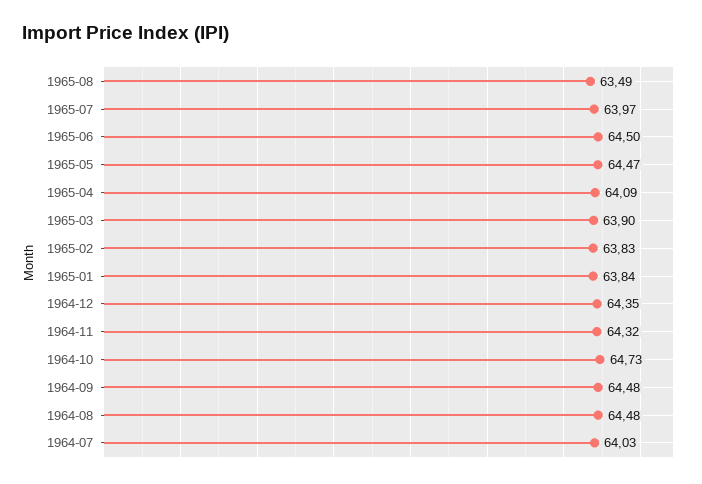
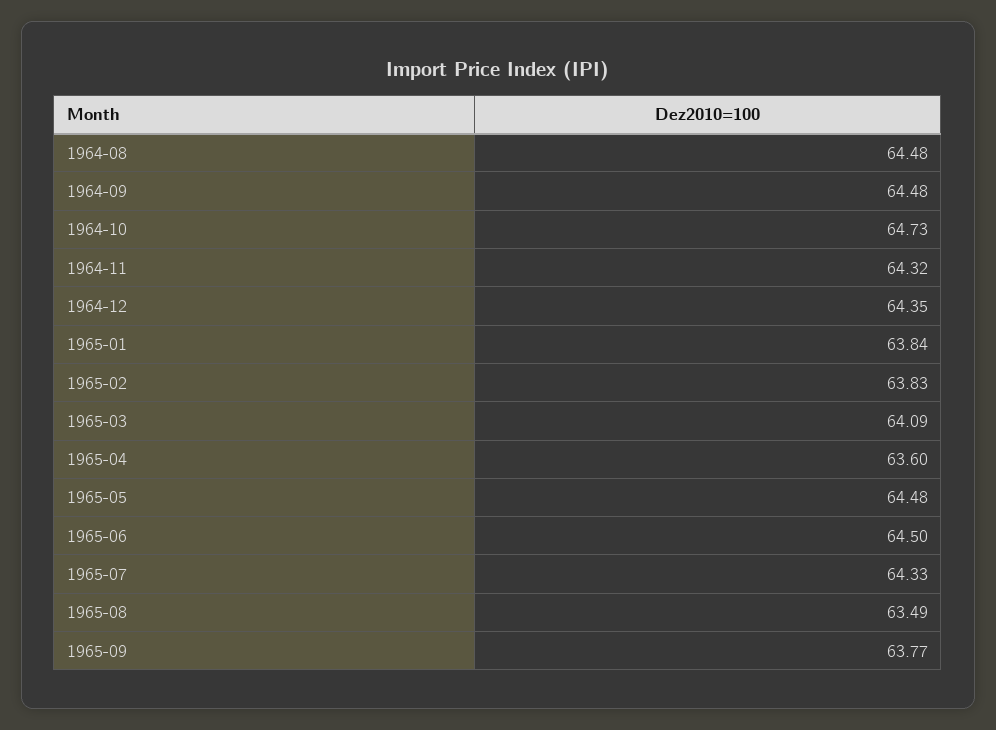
1965-07: 63.97 -> 64.33
1965-05: 64.47 -> 64.48
1965-04: 64.09 -> 63.6
1965-03: 63.9 -> 64.09
1964-07: 64.03 -> none
1965-09: none -> 63.77

